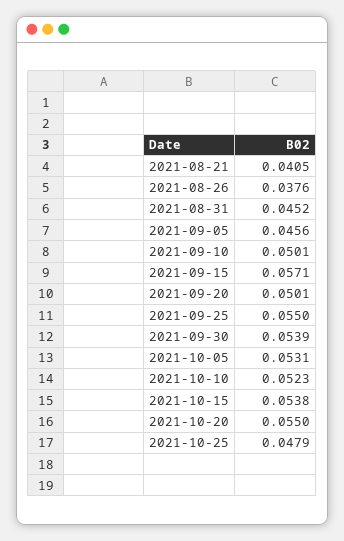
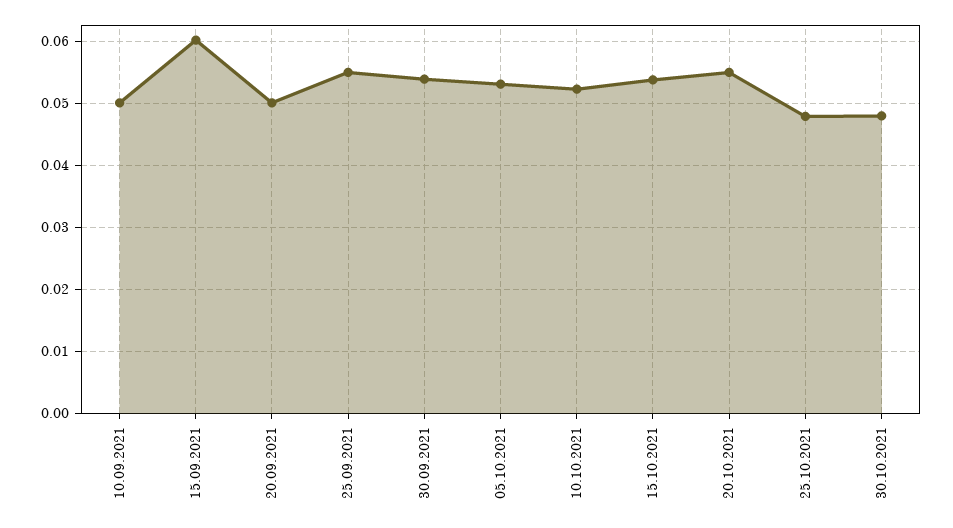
2021-08-21: 0.0405 -> none
2021-08-26: 0.0376 -> none
2021-08-31: 0.0452 -> none
2021-09-05: 0.0456 -> none
2021-09-15: 0.0571 -> 0.06
30.10.2021: none -> 0.048

